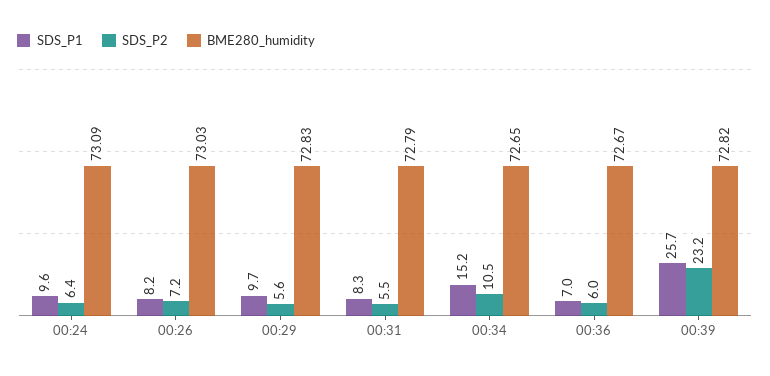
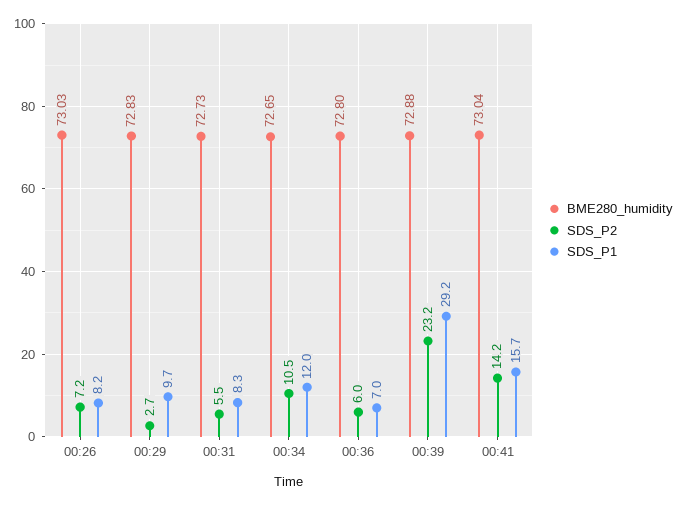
SDS_P1, 00:24: 9.6 -> none
SDS_P2, 00:24: 6.4 -> none
BME280_humidity, 00:24: 73.09 -> none
SDS_P2, 00:29: 5.6 -> 2.7
BME280_humidity, 00:31: 72.79 -> 72.73
SDS_P1, 00:34: 15.2 -> 12
BME280_humidity, 00:36: 72.67 -> 72.8
SDS_P1, 00:39: 25.7 -> 29.2
BME280_humidity, 00:39: 72.82 -> 72.88
BME280_humidity, 00:41: none -> 73.04
SDS_P2, 00:41: none -> 14.2
SDS_P1, 00:41: none -> 15.7

